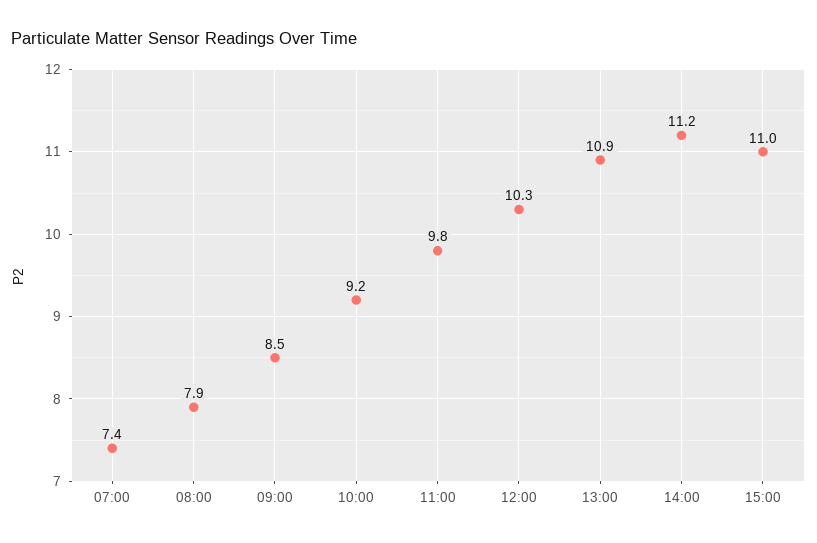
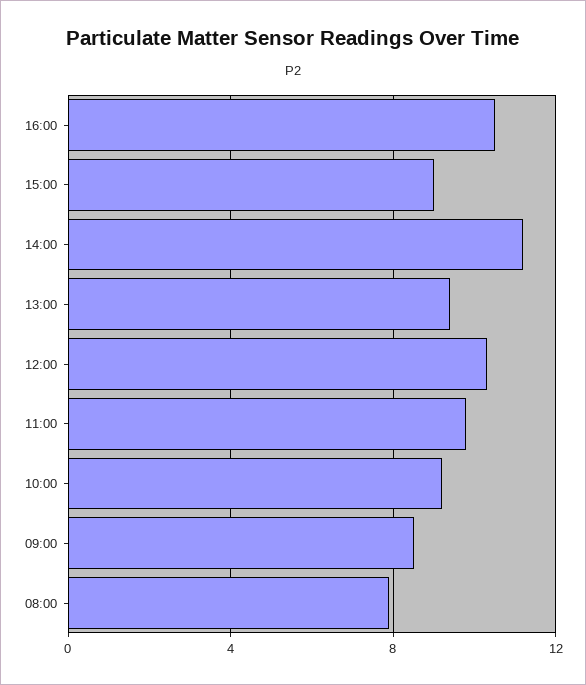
07:00: 7.4 -> none
13:00: 10.9 -> 9.5
15:00: 11 -> 9
16:00: none -> 10.5

